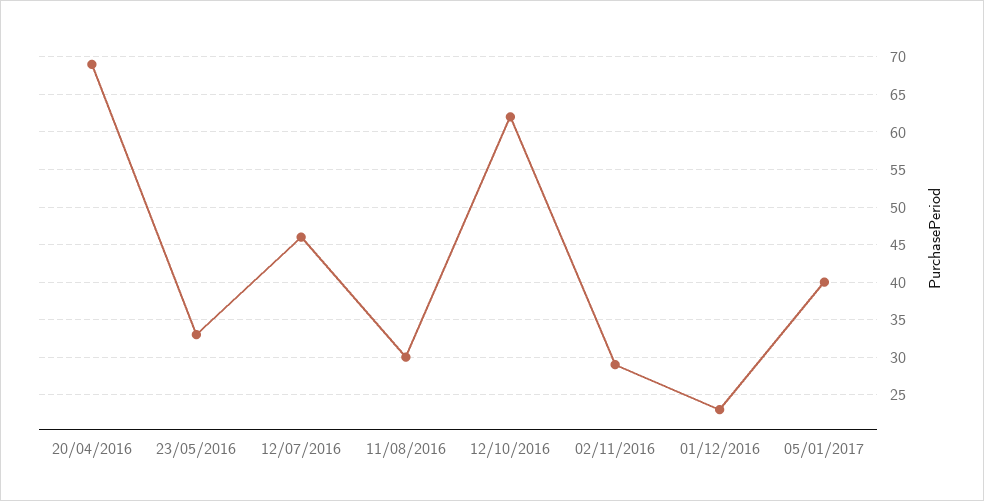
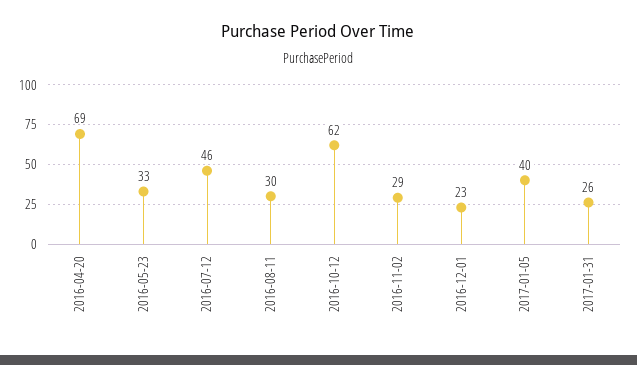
2017-01-31: none -> 26

